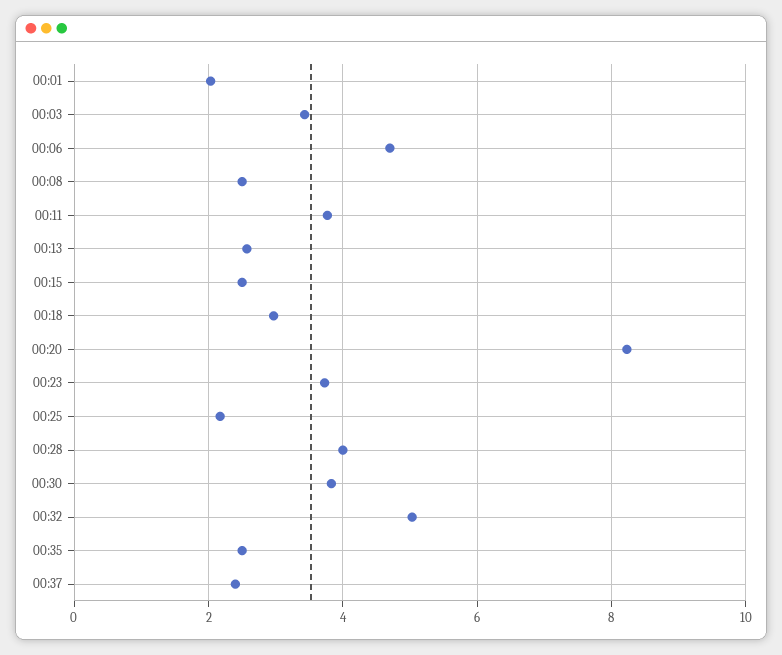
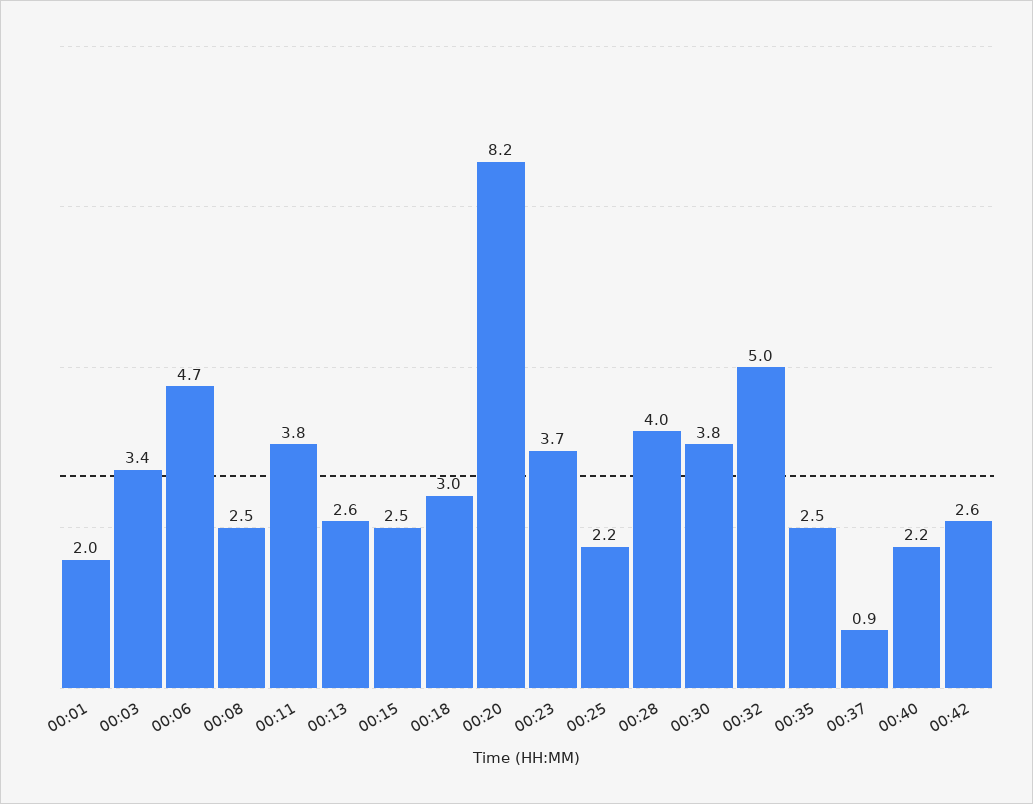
00:37: 2.4 -> 0.9
00:40: none -> 2.2
00:42: none -> 2.6

